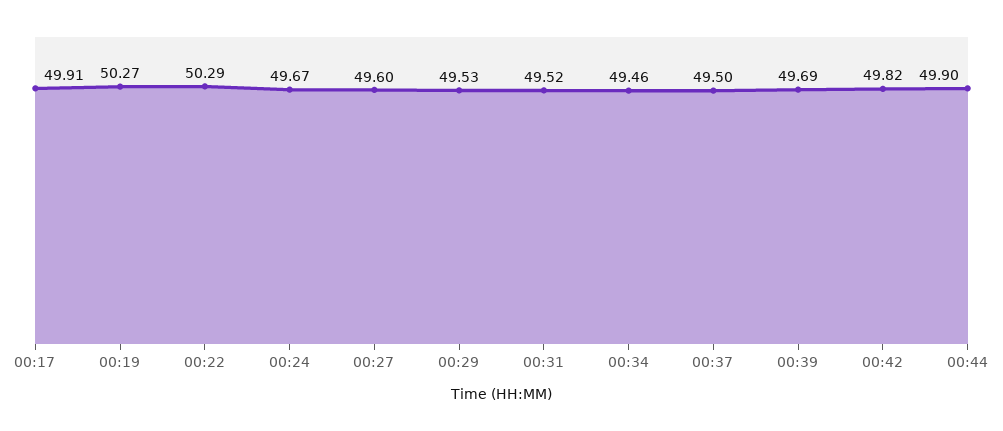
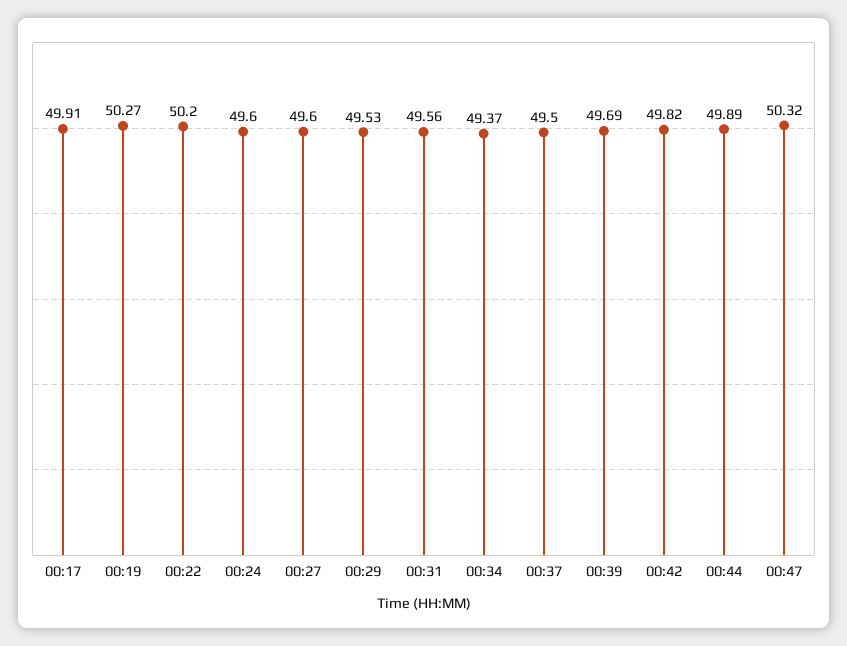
00:22: 50.29 -> 50.2
00:24: 49.67 -> 49.6
00:31: 49.52 -> 49.56
00:34: 49.46 -> 49.37
00:44: 49.9 -> 49.89
00:47: none -> 50.32

